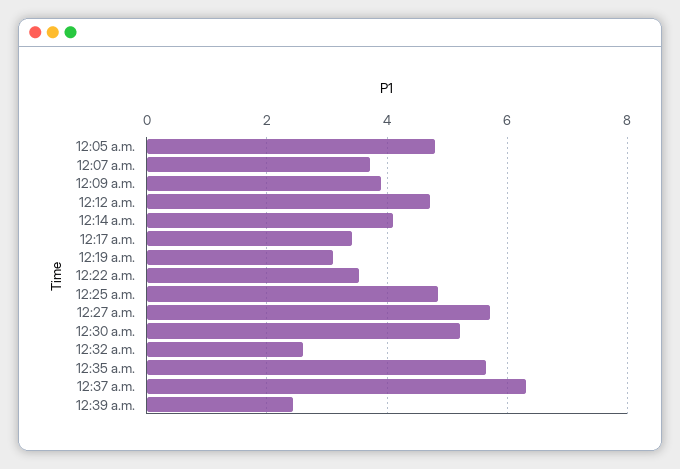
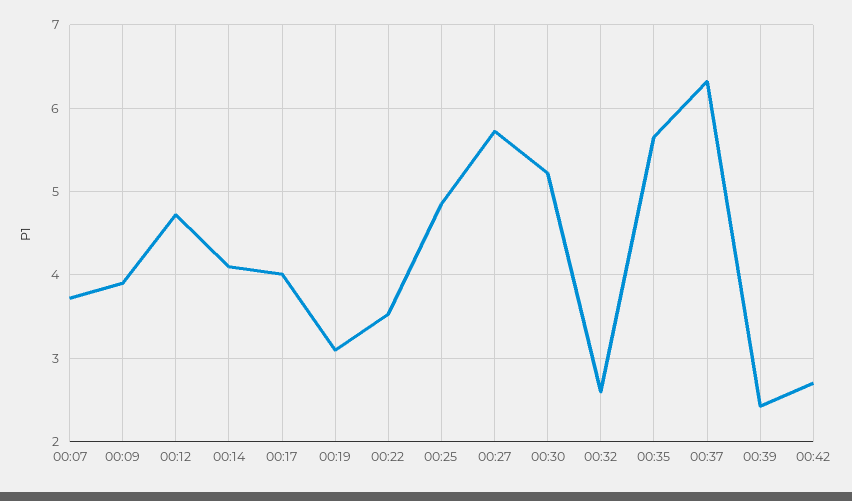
12:05 a.m.: 4.8 -> none
12:17 a.m.: 3.4 -> 4
00:42: none -> 2.7

